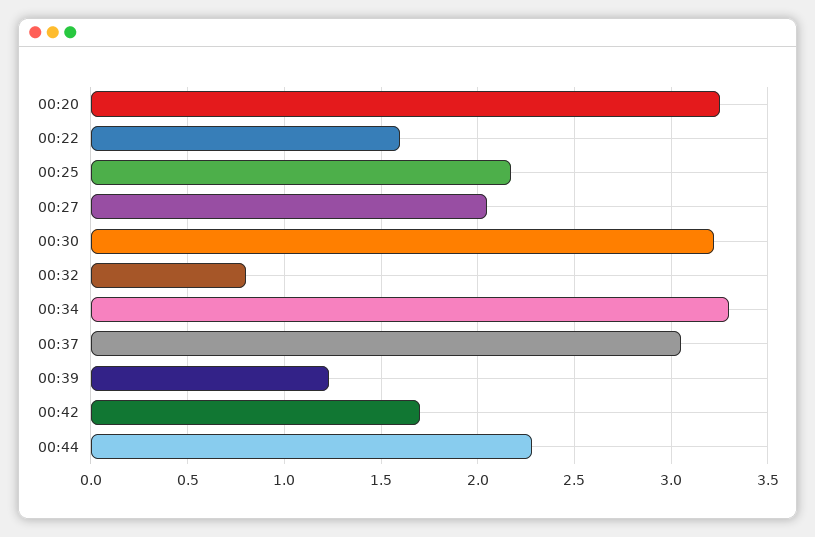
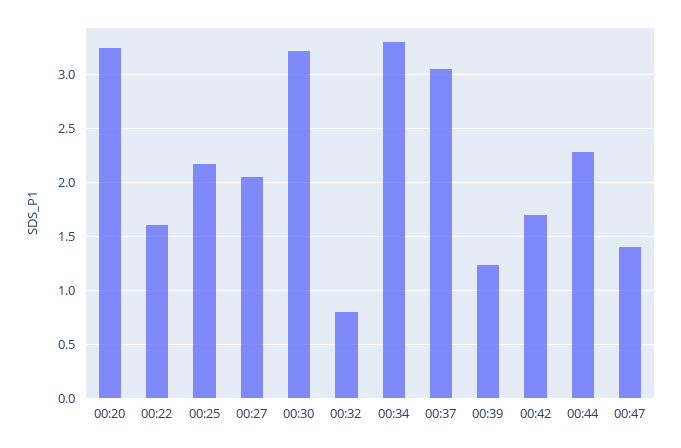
00:47: none -> 1.4

